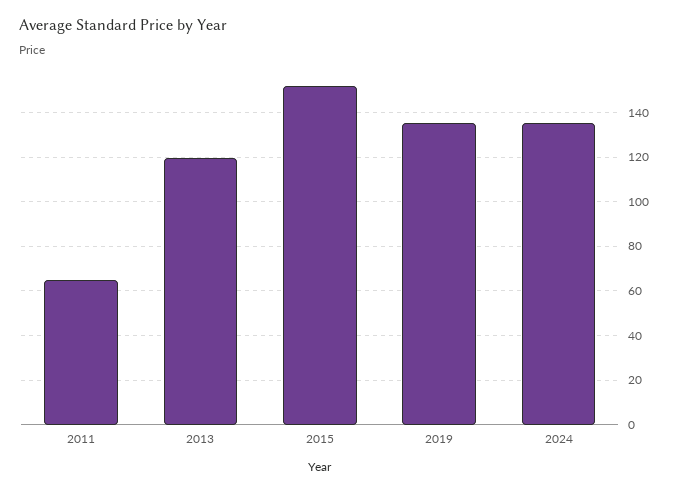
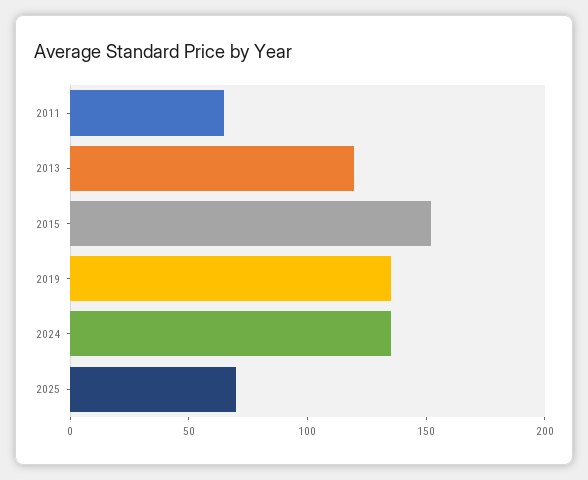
2025: none -> 70

